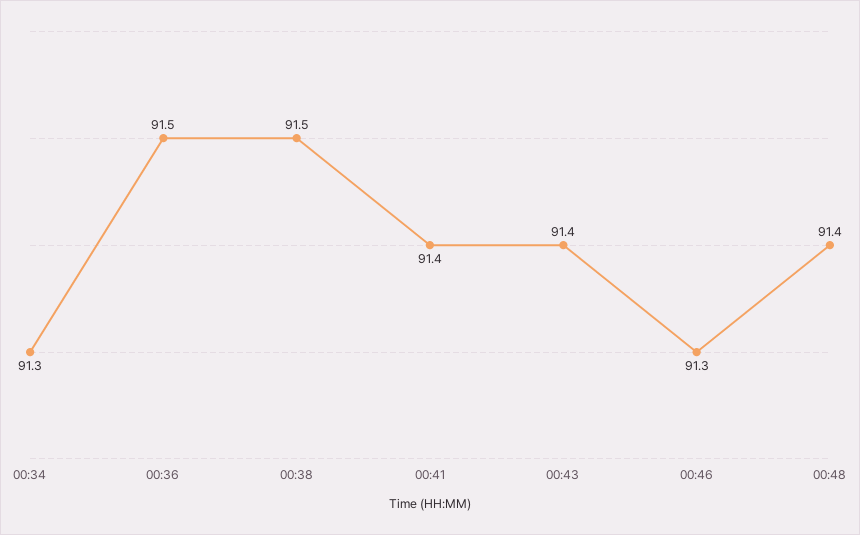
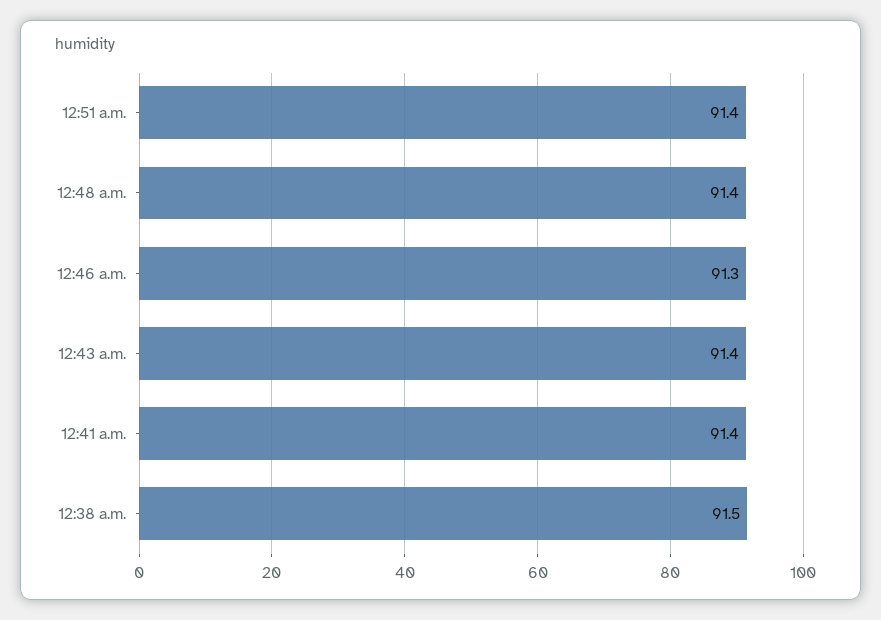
00:34: 91.3 -> none
00:36: 91.5 -> none
12:51 a.m.: none -> 91.4

